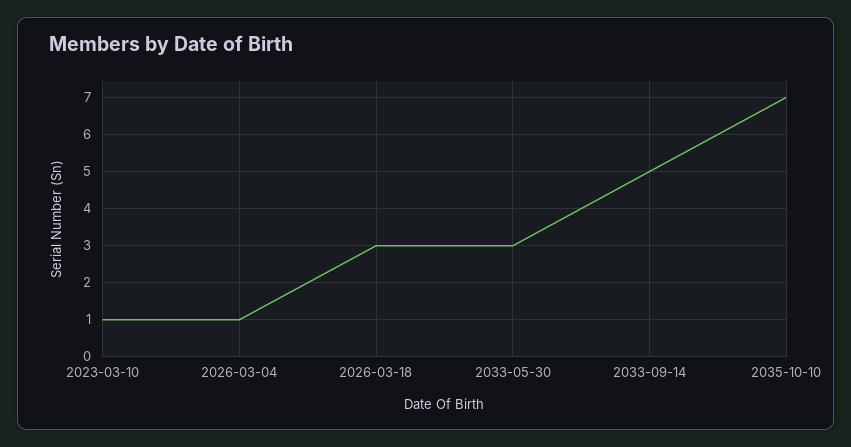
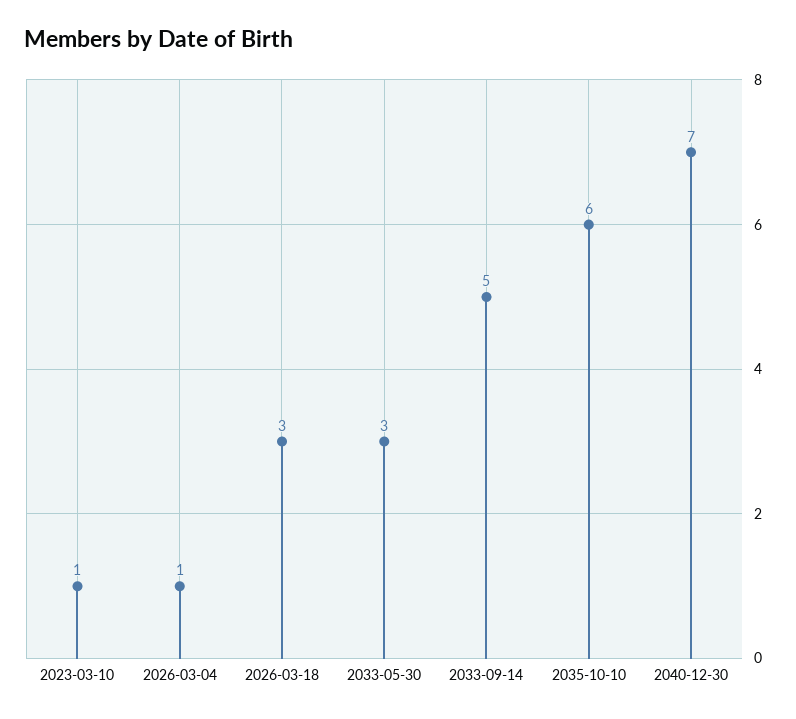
2035-10-10: 7 -> 6
2040-12-30: none -> 7

